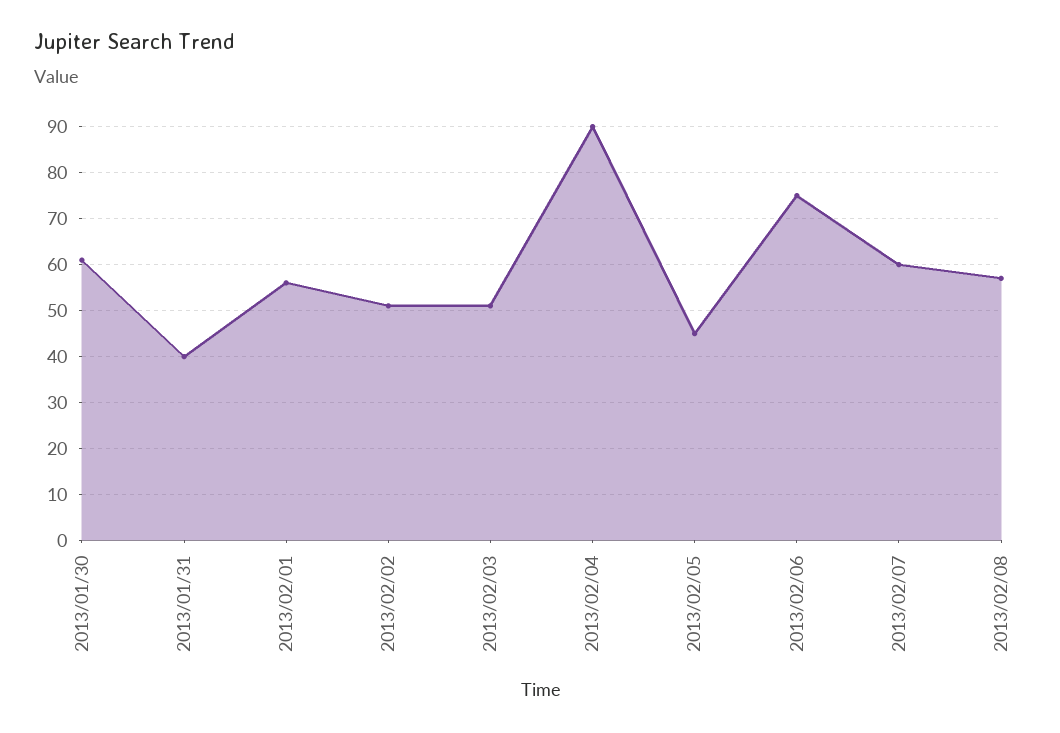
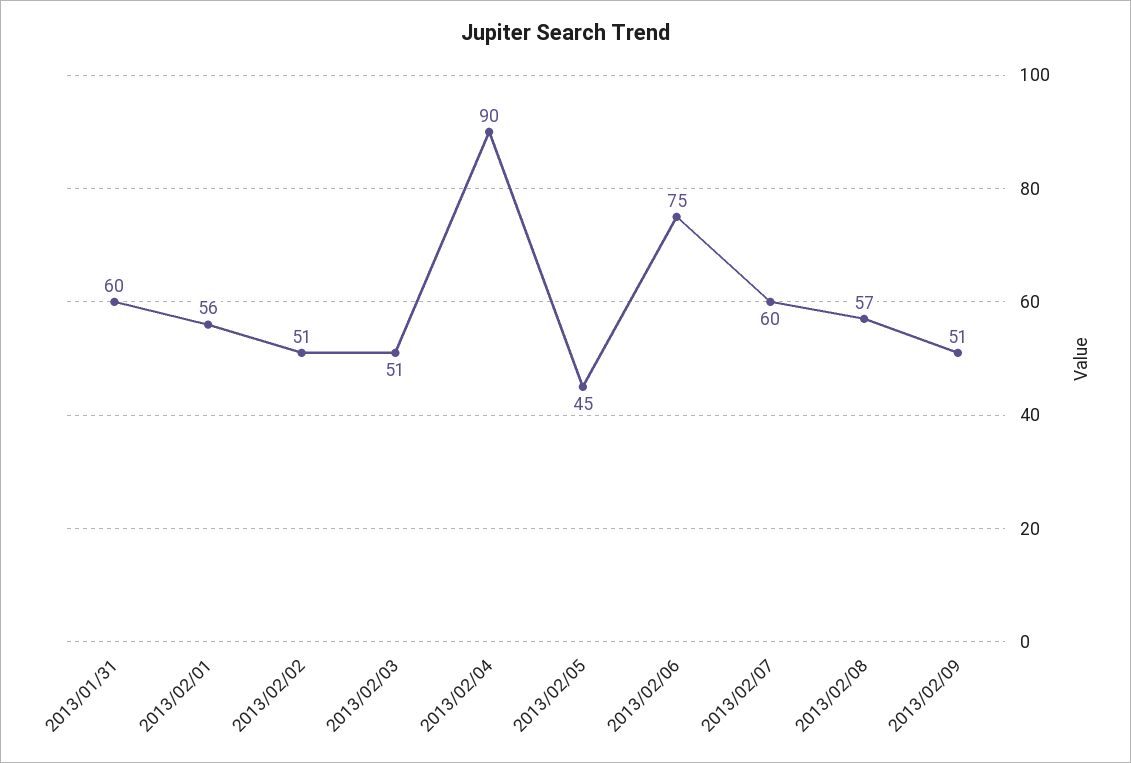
2013/01/30: 60 -> none
2013/01/31: 40 -> 60
2013/02/09: none -> 51

